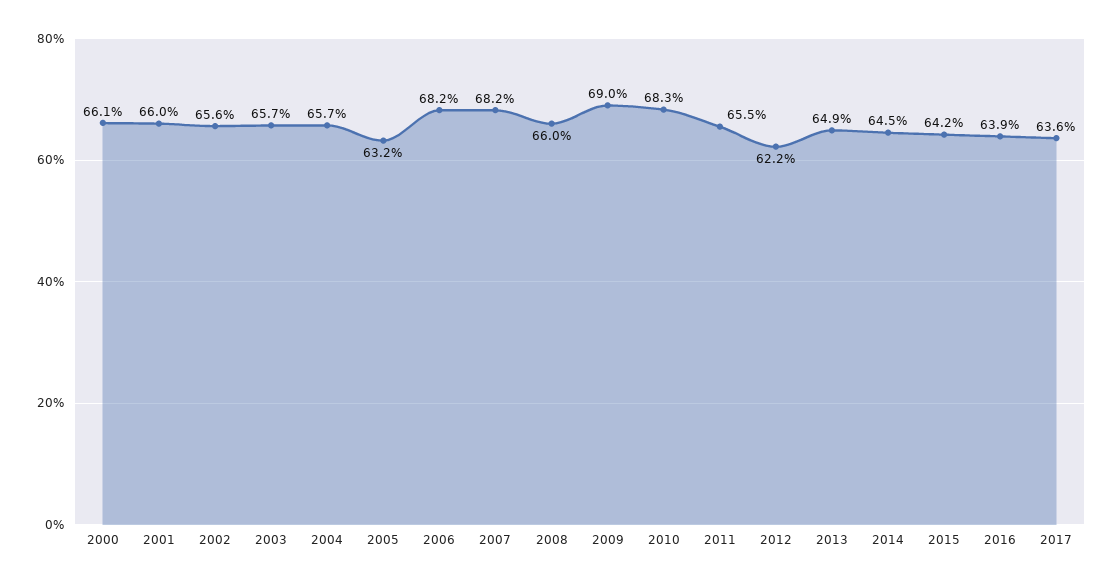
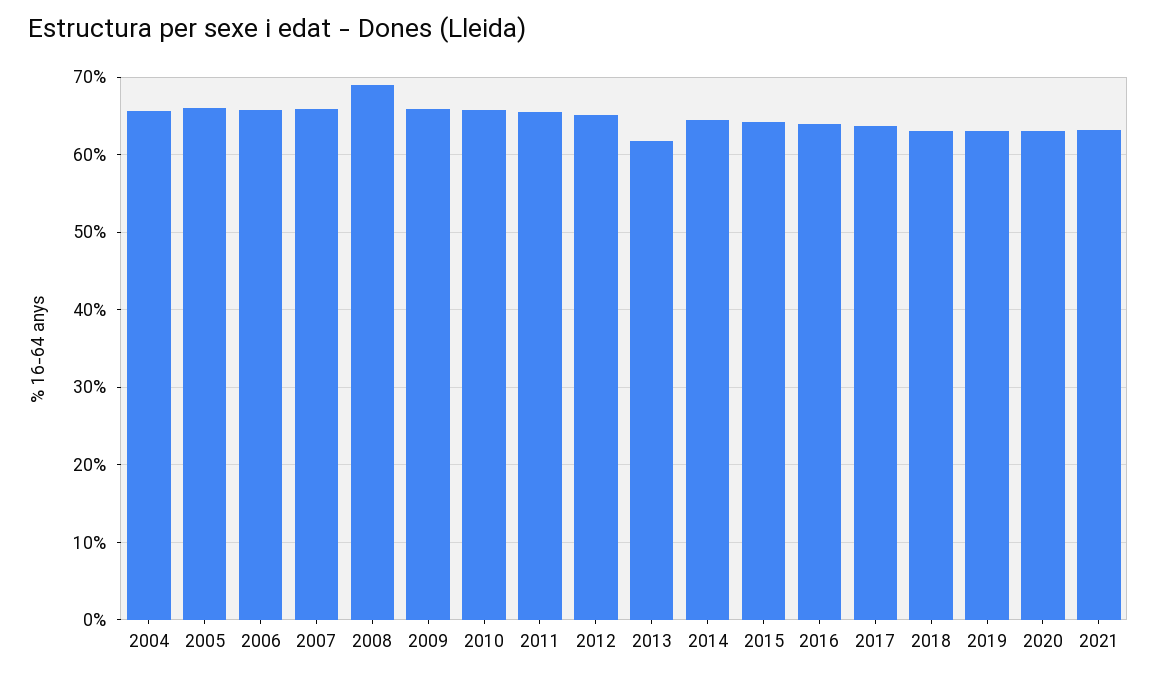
2000: 66.1 -> none
2001: 66 -> none
2002: 65.6 -> none
2003: 65.7 -> none
2005: 63.2 -> 66
2006: 68.2 -> 66
2007: 68.2 -> 66
2008: 66 -> 69
2009: 69 -> 66
2010: 68.3 -> 66
2012: 62.2 -> 65
2013: 64.9 -> 62
2018: none -> 63
2019: none -> 63
2020: none -> 63
2021: none -> 63

